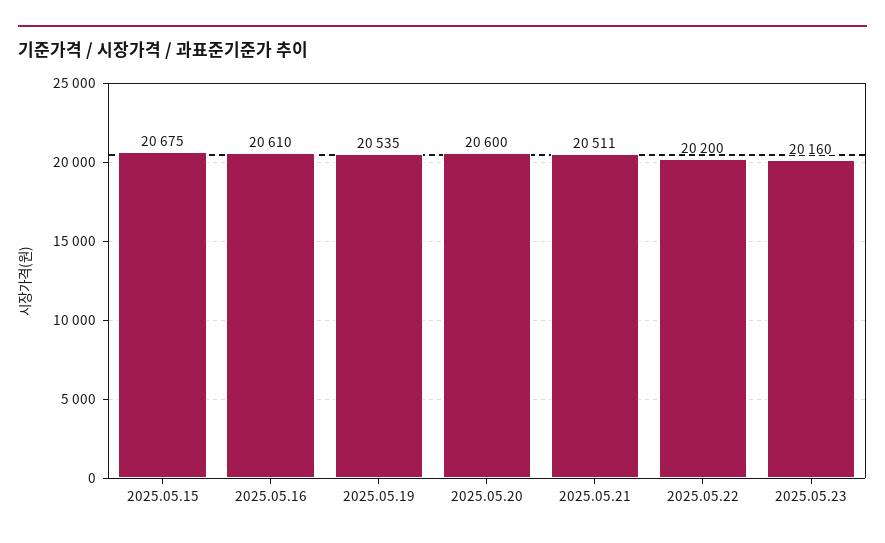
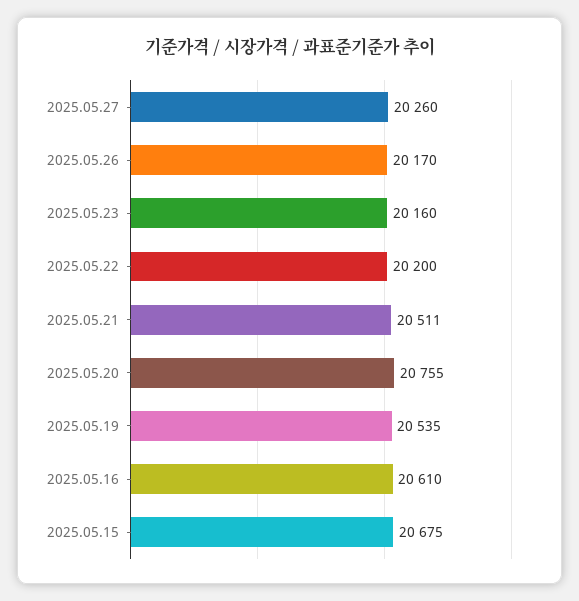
2025.05.20: 20600 -> 20755
2025.05.27: none -> 20260
2025.05.26: none -> 20170

